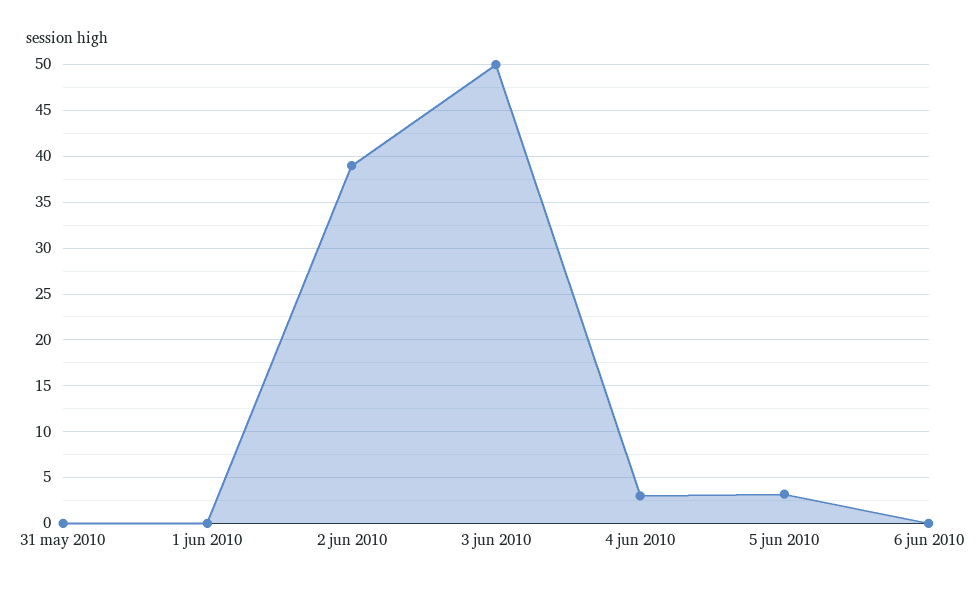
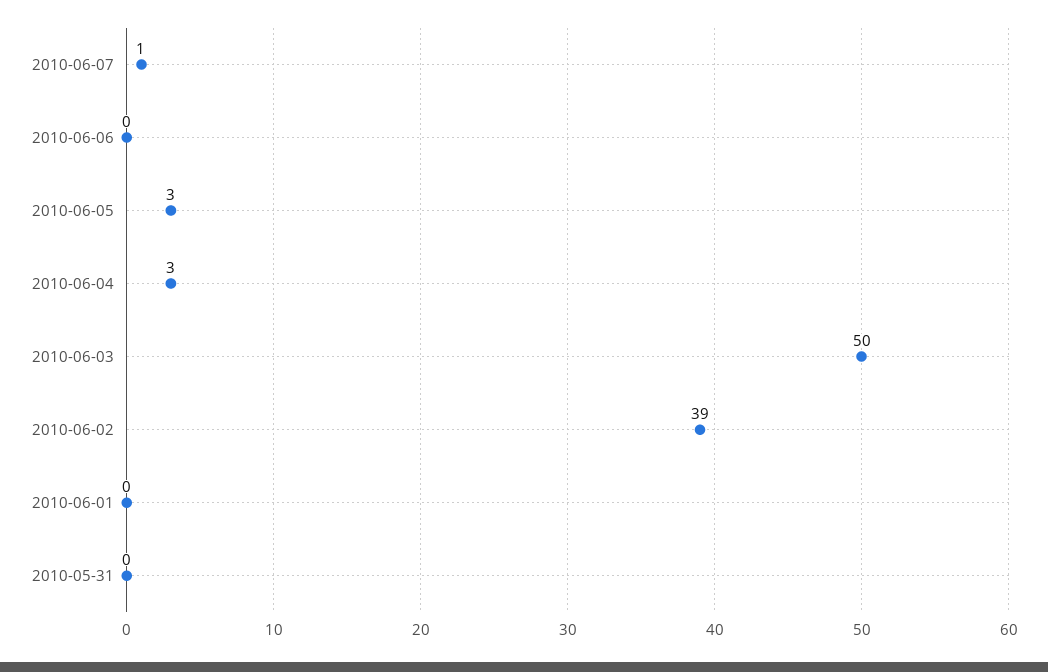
2010-06-07: none -> 1

